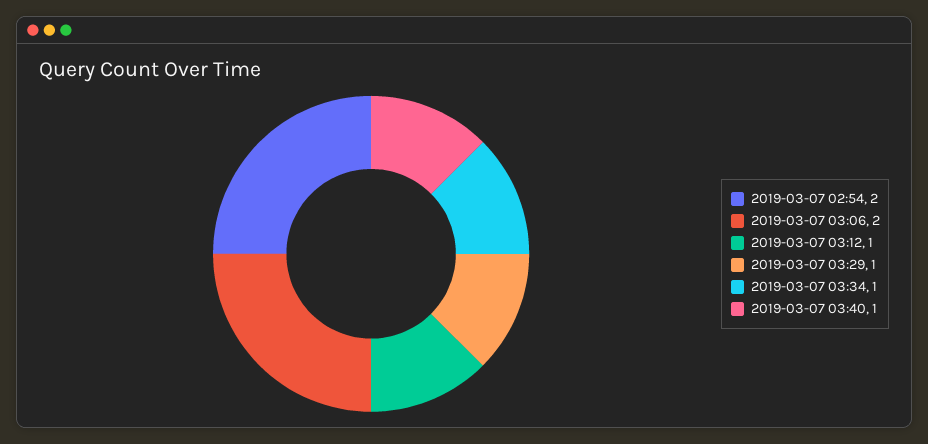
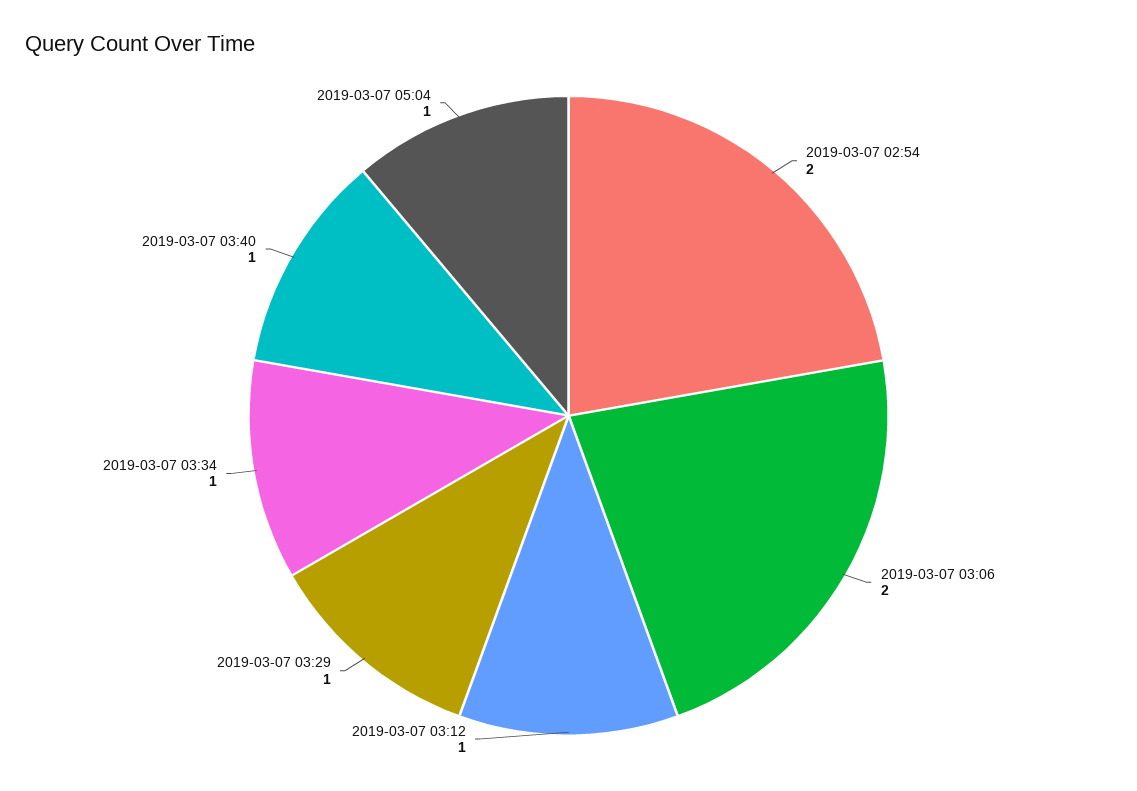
2019-03-07 05:04: none -> 1

